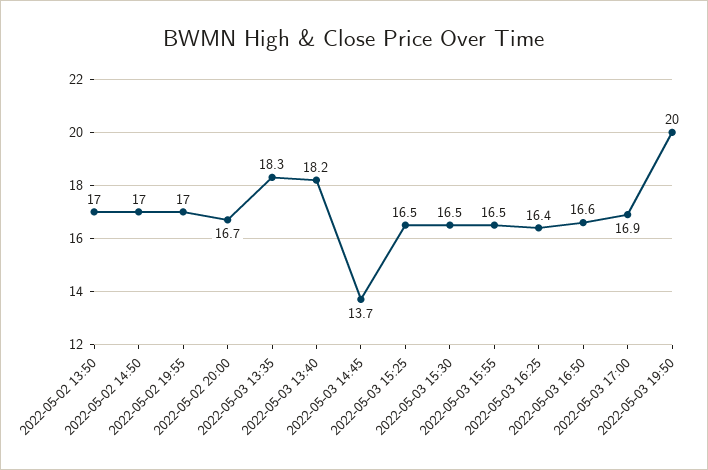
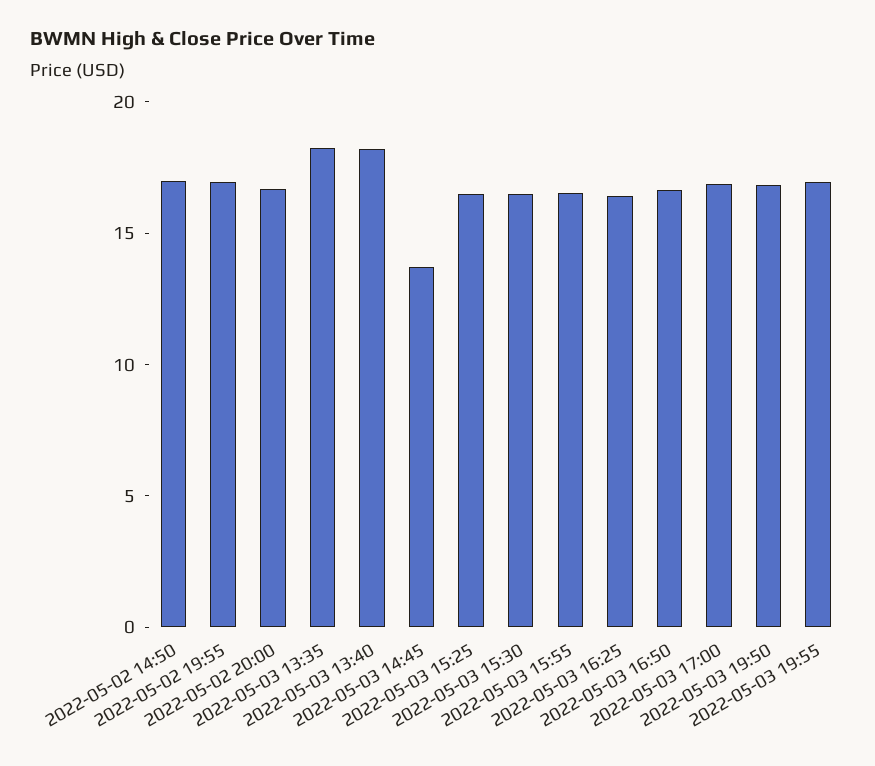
2022-05-02 13:50: 17 -> none
2022-05-03 19:50: 20 -> 17
2022-05-03 19:55: none -> 17

